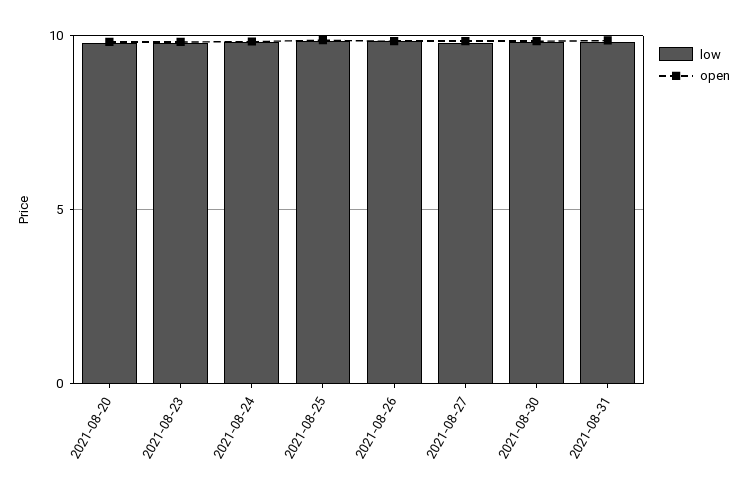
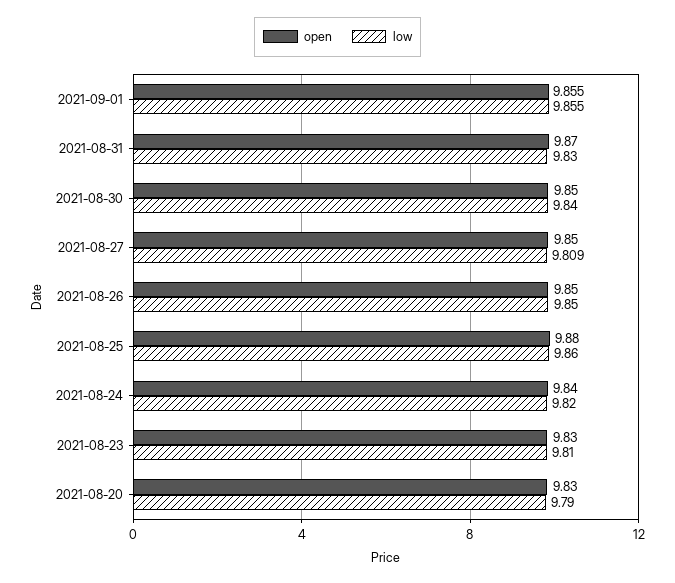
open, 2021-09-01: none -> 9.855
low, 2021-09-01: none -> 9.855

